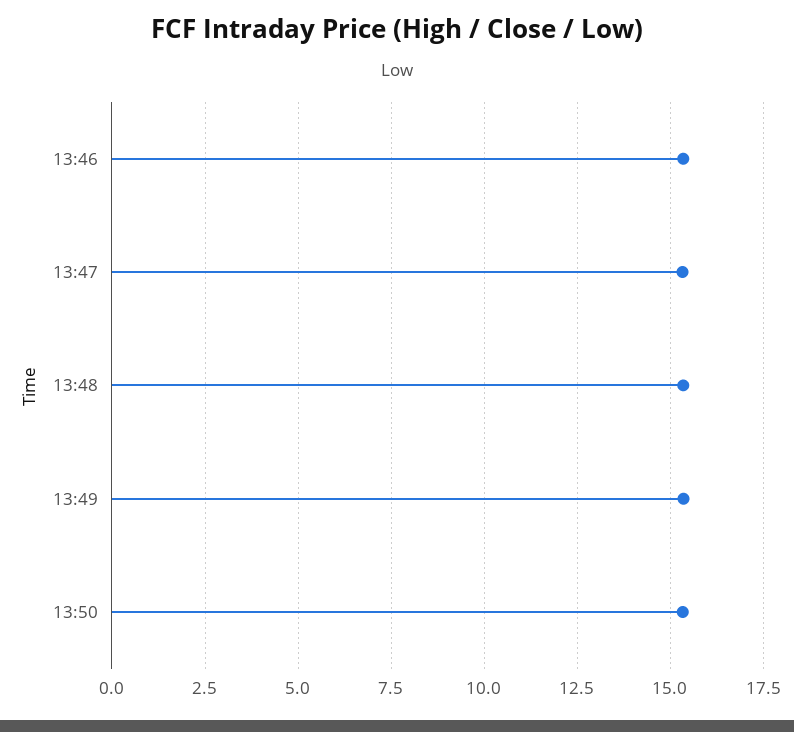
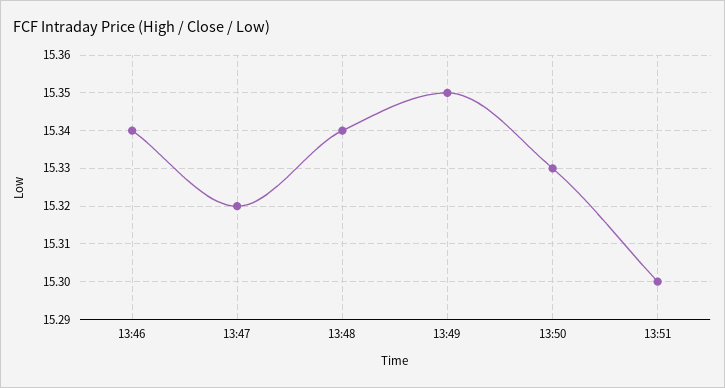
13:51: none -> 15.3

